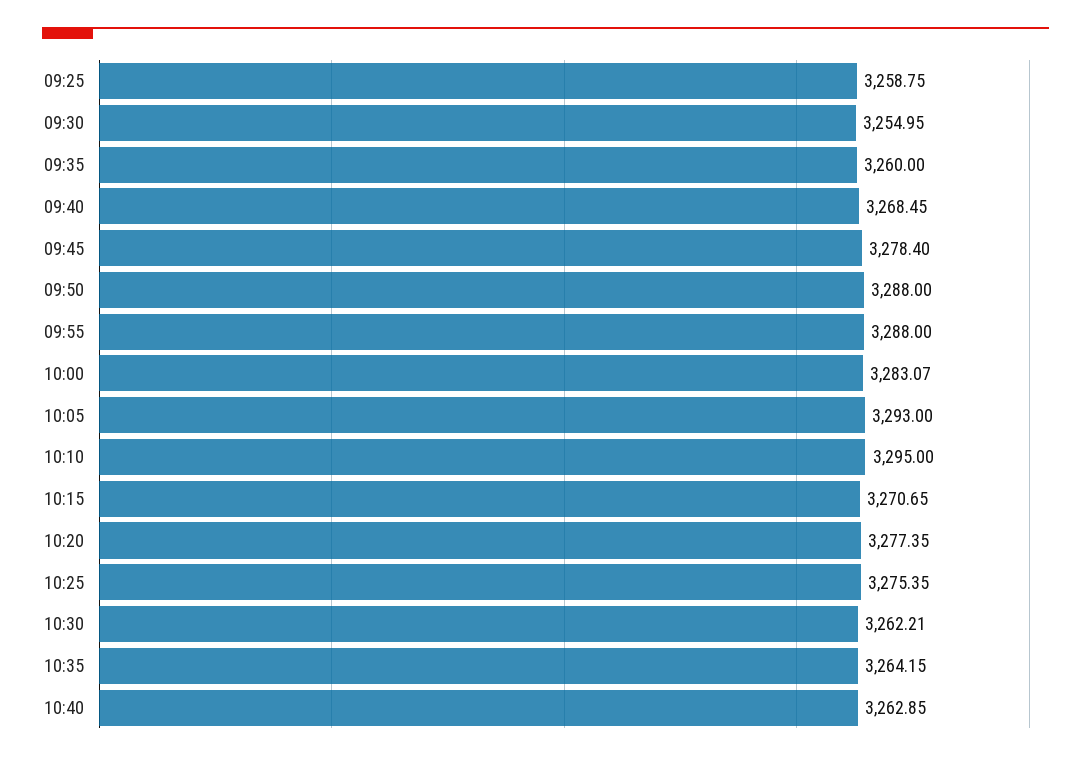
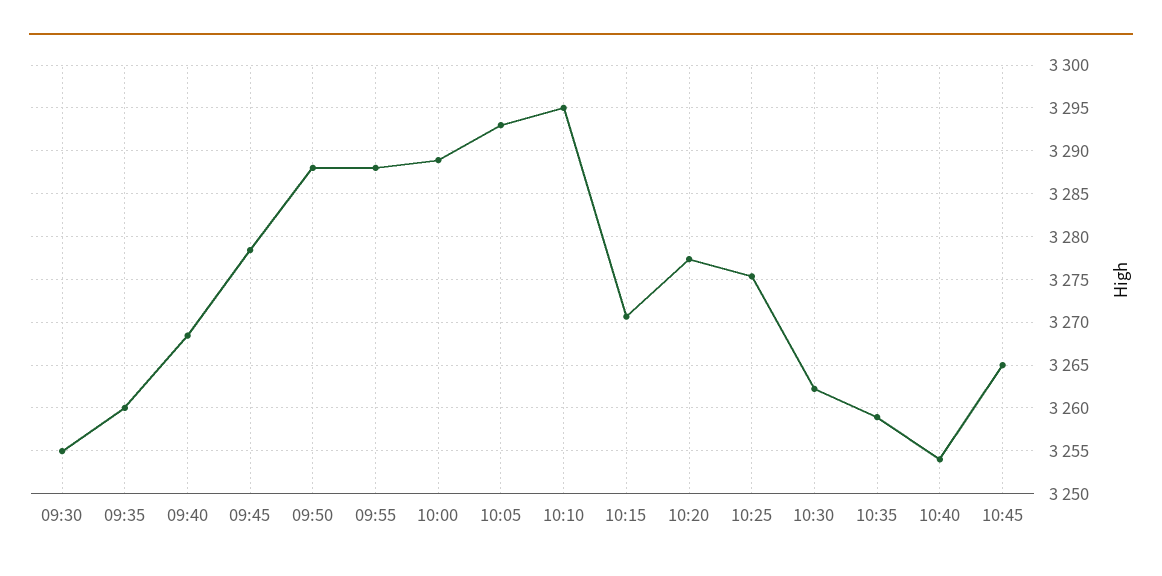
09:25: 3258.75 -> none
10:00: 3283.07 -> 3289
10:35: 3264.15 -> 3259
10:40: 3262.85 -> 3254
10:45: none -> 3265

